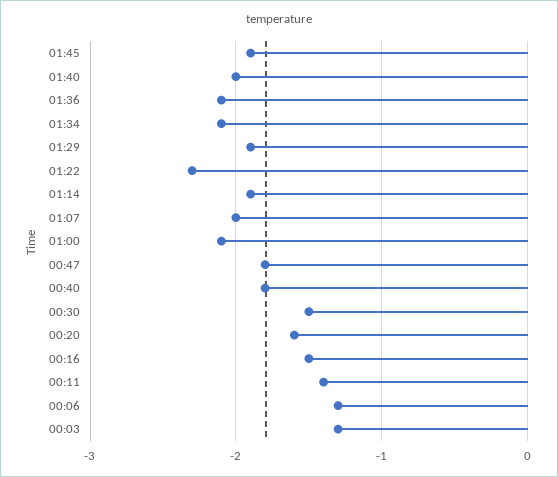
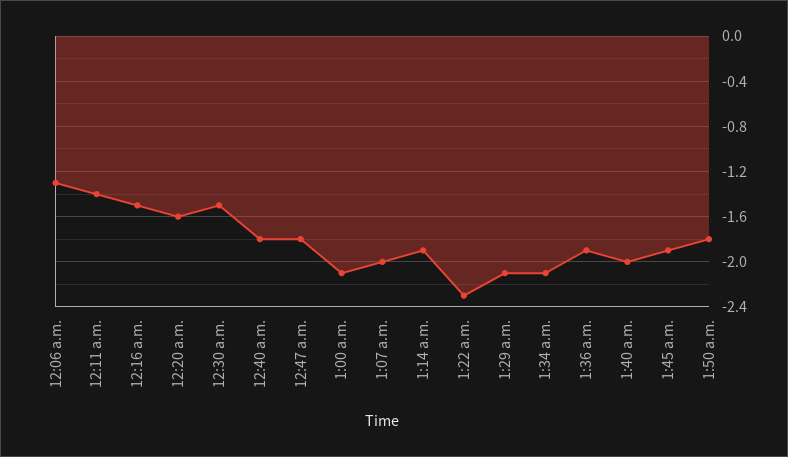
01:36: -2.1 -> -1.9
01:29: -1.9 -> -2.1
00:03: -1.3 -> none
1:50 a.m.: none -> -1.8

